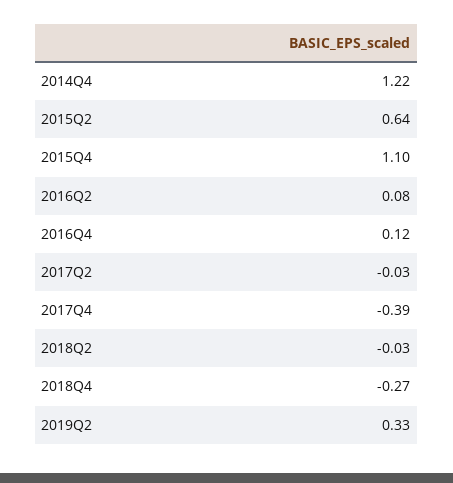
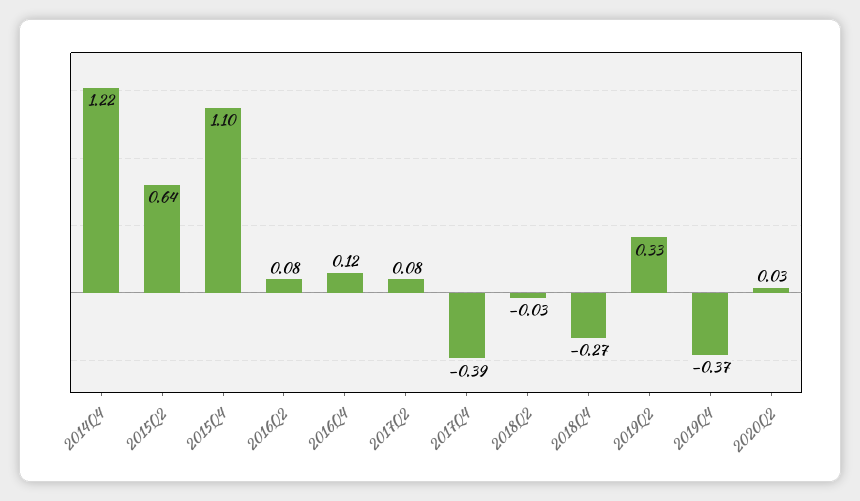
2017Q2: -0.03 -> 0.08
2019Q4: none -> -0.37
2020Q2: none -> 0.03

